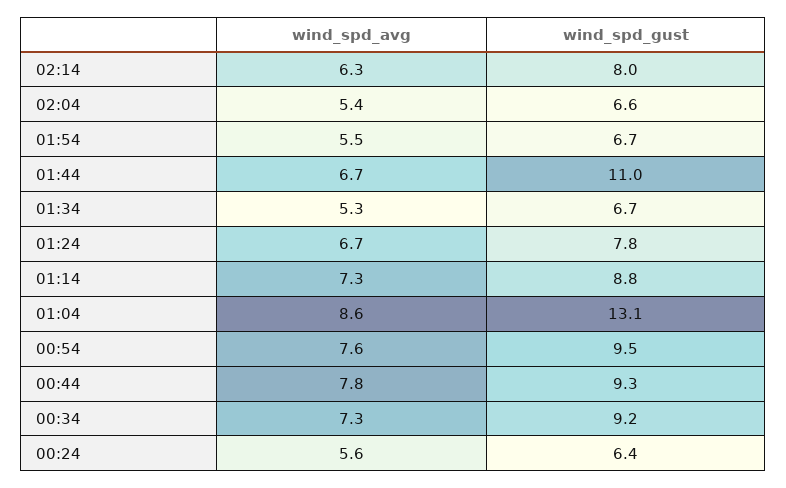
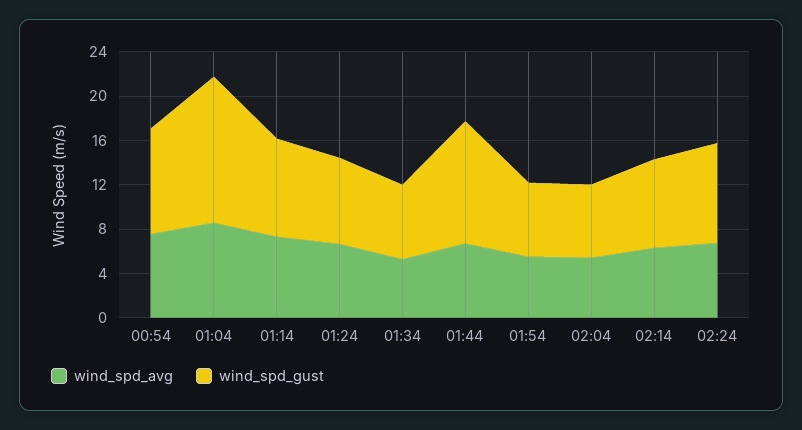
wind_spd_avg, 00:44: 7.8 -> none
wind_spd_gust, 00:44: 9.3 -> none
wind_spd_avg, 00:34: 7.3 -> none
wind_spd_gust, 00:34: 9.2 -> none
wind_spd_avg, 00:24: 5.6 -> none
wind_spd_gust, 00:24: 6.4 -> none
wind_spd_avg, 02:24: none -> 7
wind_spd_gust, 02:24: none -> 9

